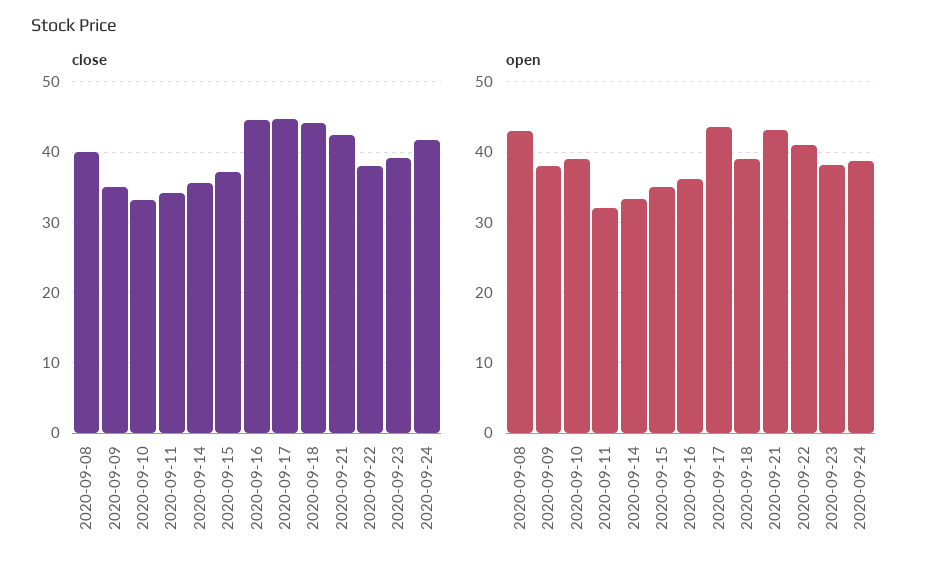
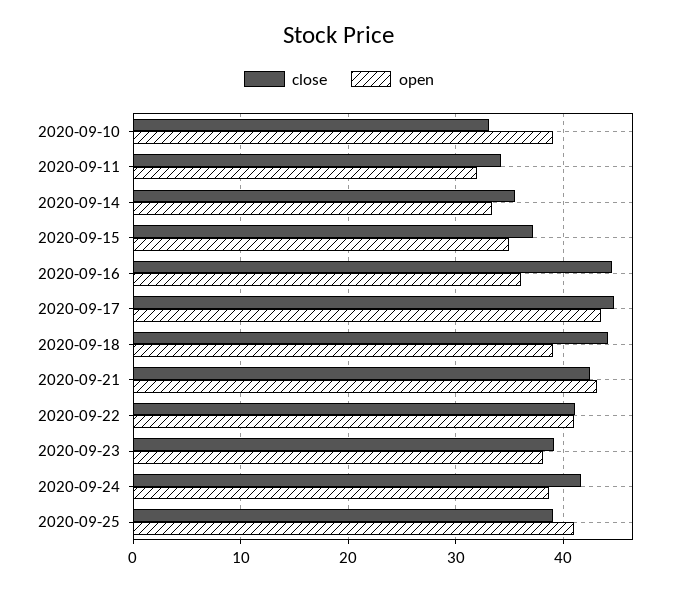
close, 2020-09-08: 40 -> none
close, 2020-09-09: 35 -> none
close, 2020-09-22: 38 -> 41
open, 2020-09-08: 43 -> none
open, 2020-09-09: 38 -> none
close, 2020-09-25: none -> 39
open, 2020-09-25: none -> 41

